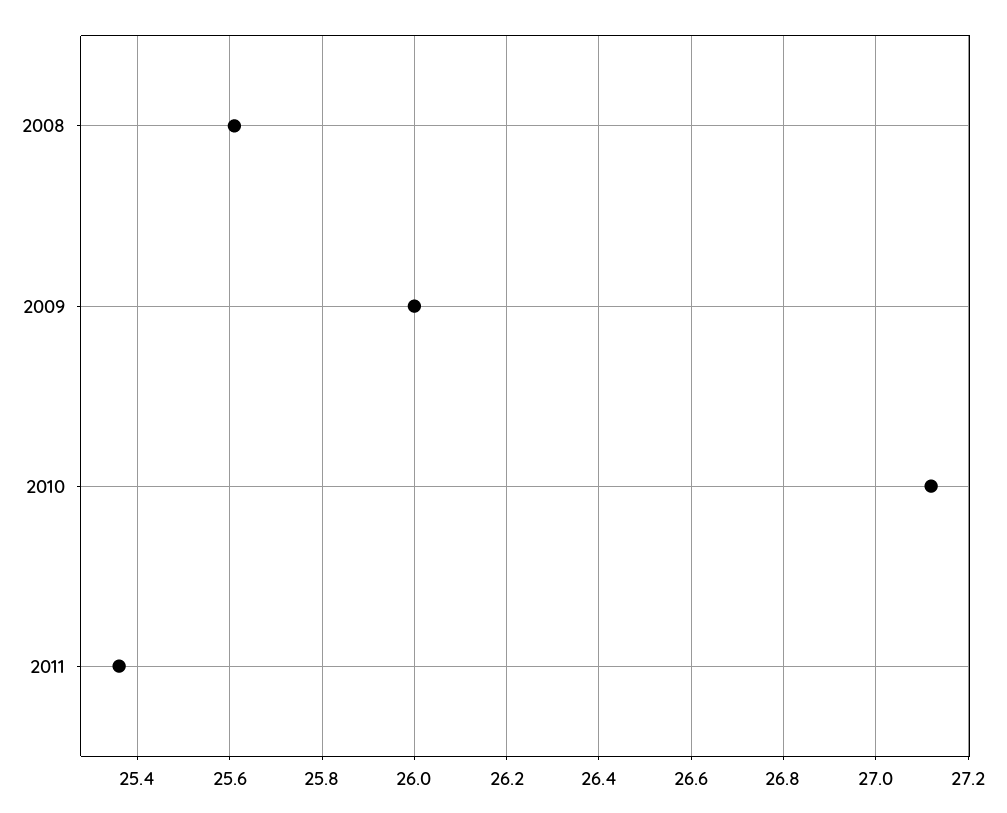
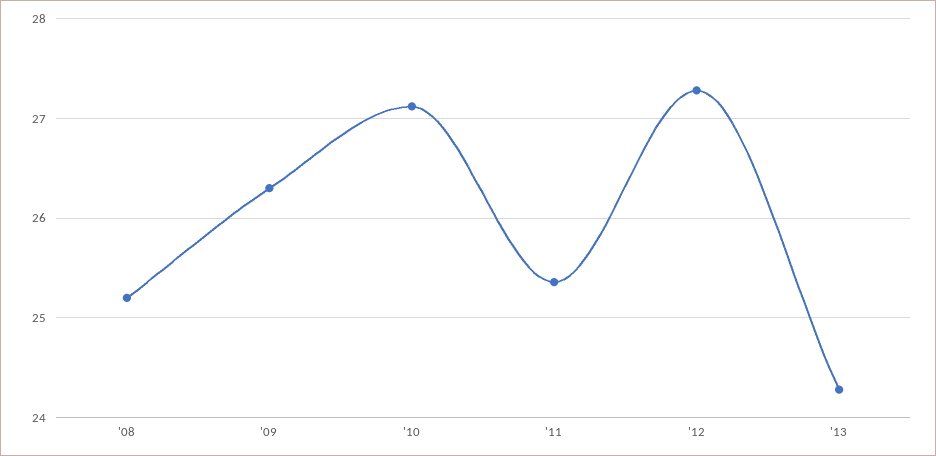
2008: 25.6 -> 25.2
2009: 26 -> 26.3
'12: none -> 27.3
'13: none -> 24.3

